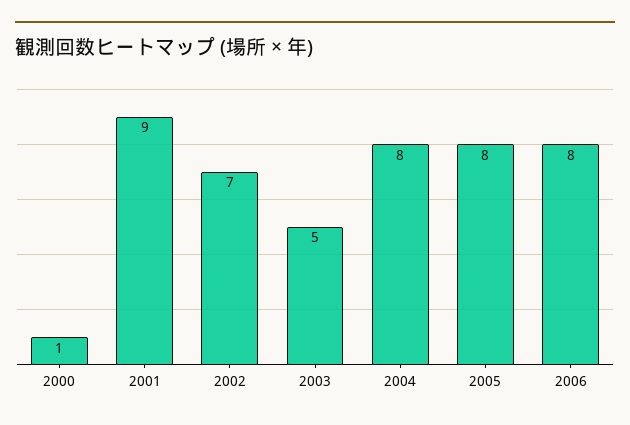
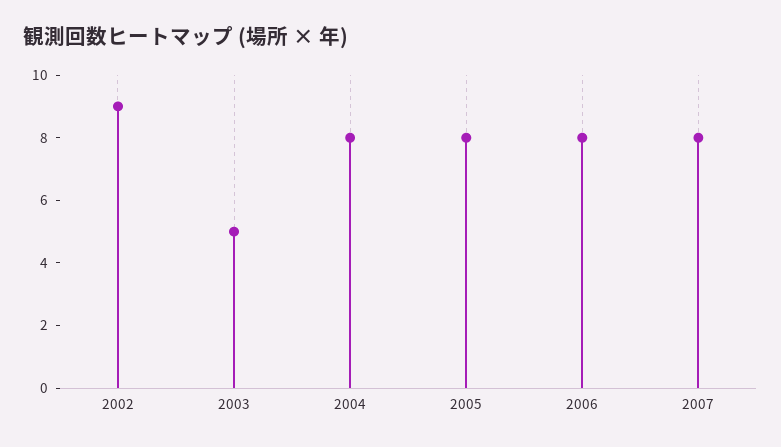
2000: 1 -> none
2001: 9 -> none
2002: 7 -> 9
2007: none -> 8

